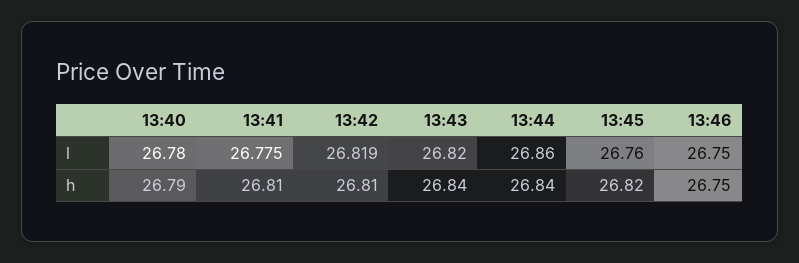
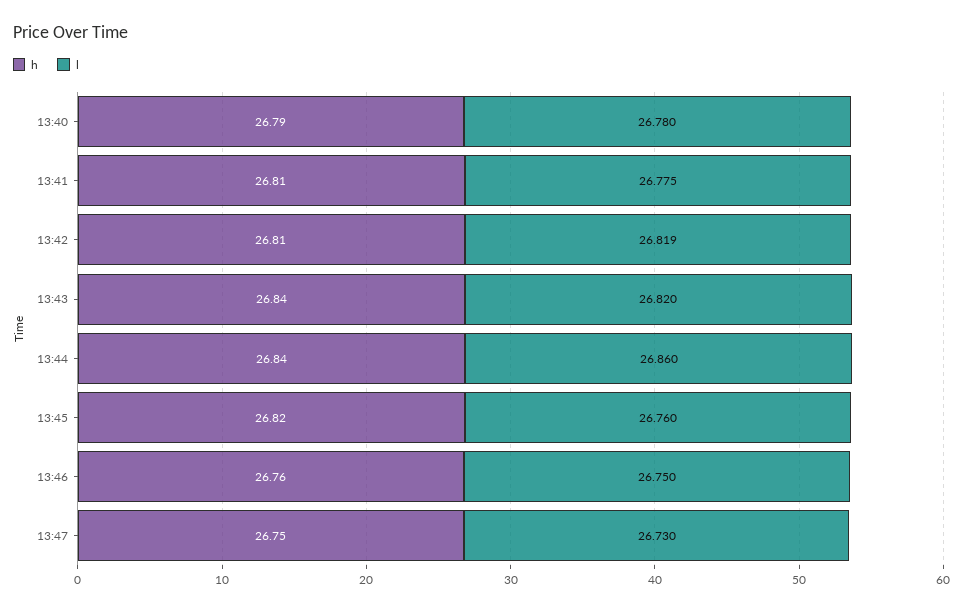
h, 13:46: 26.75 -> 26.76
h, 13:47: none -> 26.75
l, 13:47: none -> 26.73

